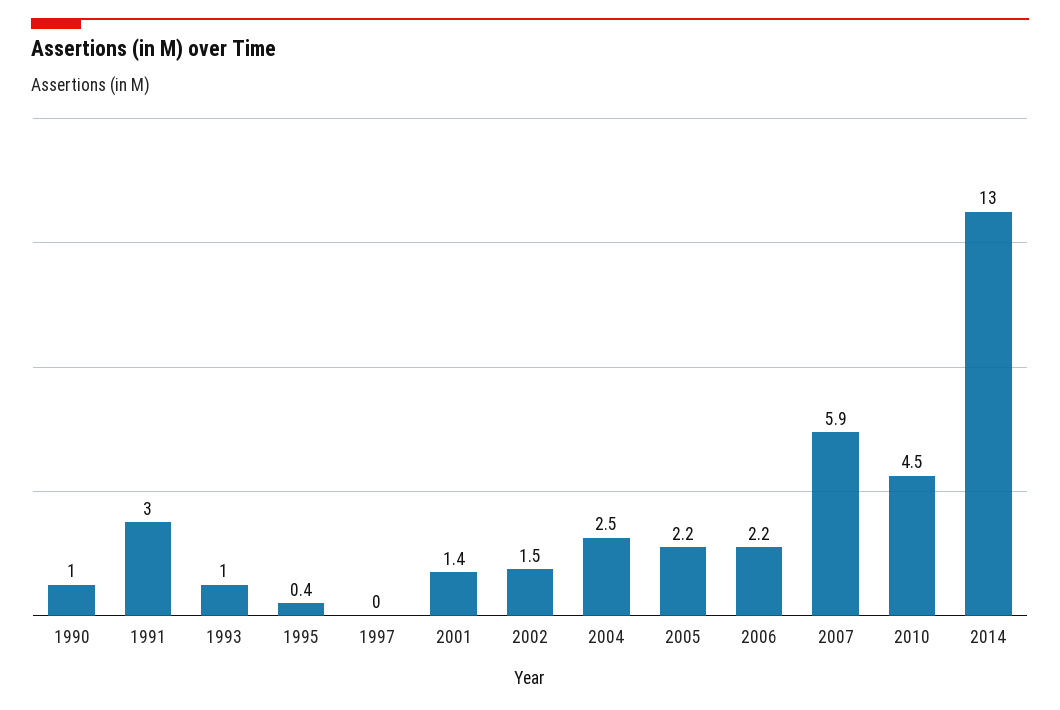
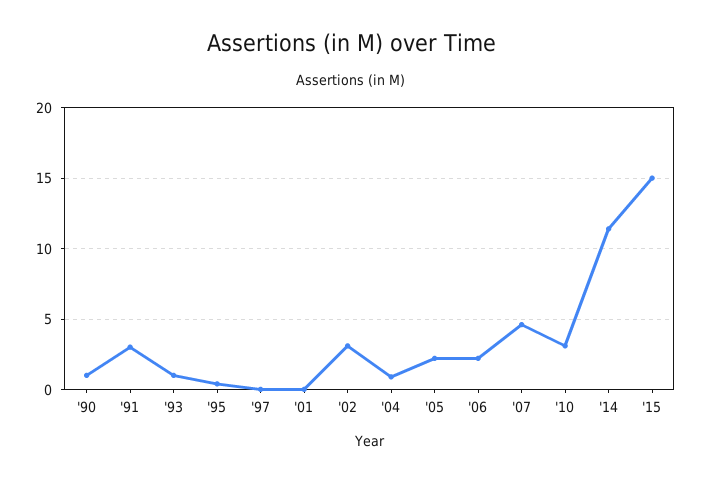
2001: 1.4 -> 0
2002: 1.5 -> 3
2004: 2.5 -> 1
2007: 5.9 -> 4.5
2010: 4.5 -> 3
2014: 13 -> 11.5
'15: none -> 15

